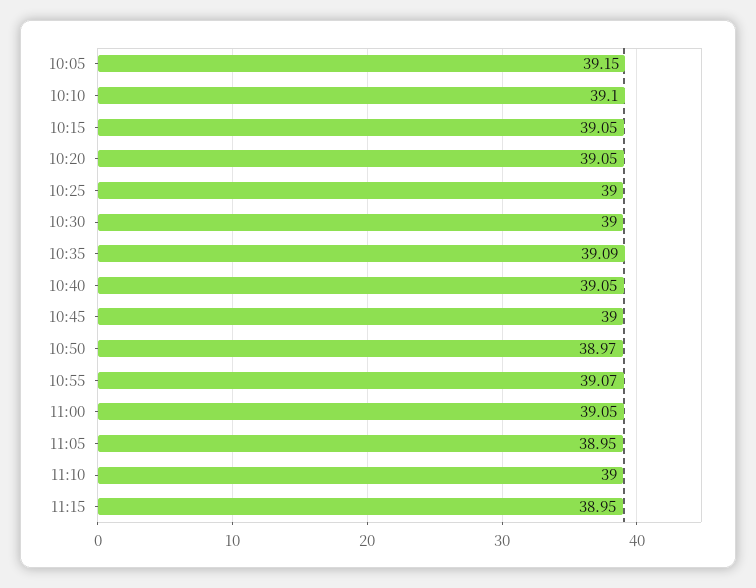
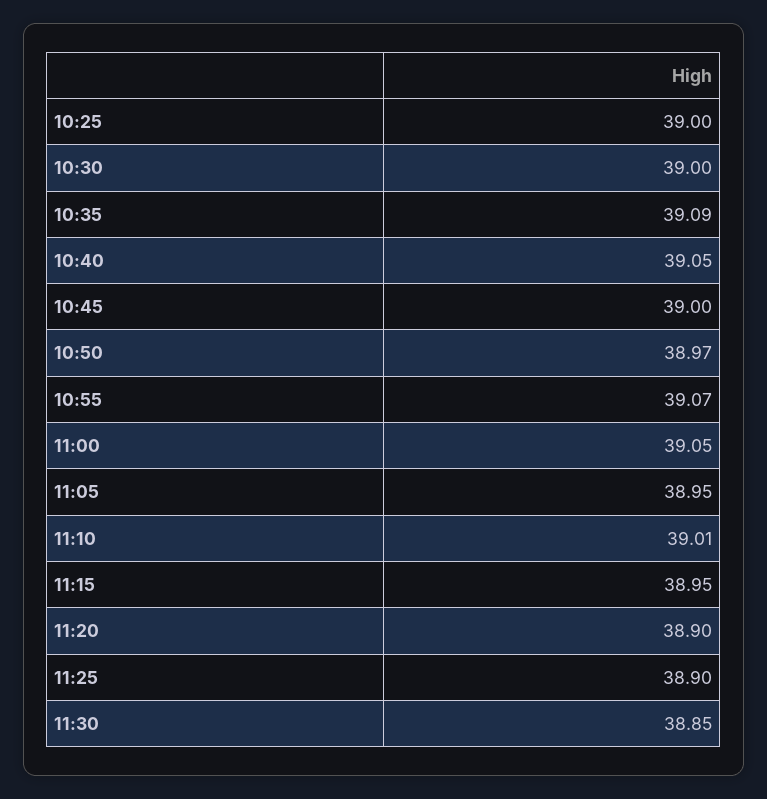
10:05: 39.15 -> none
10:10: 39.1 -> none
10:15: 39.05 -> none
10:20: 39.05 -> none
11:10: 39 -> 39.01
11:20: none -> 38.9
11:25: none -> 38.9
11:30: none -> 38.85

